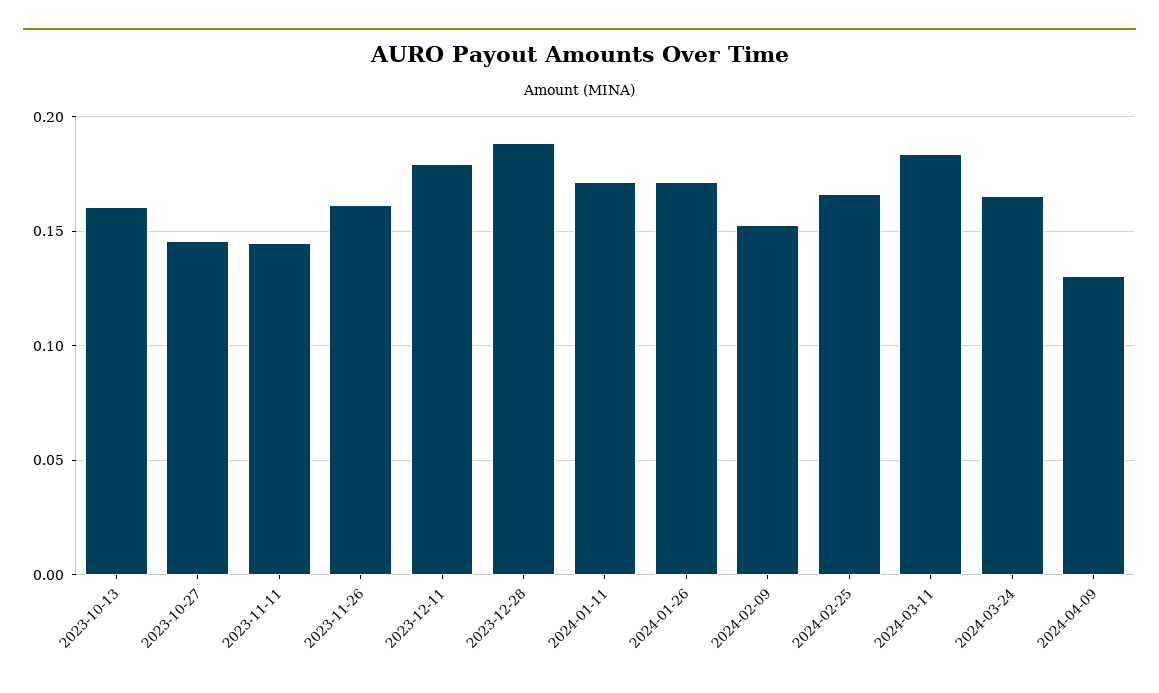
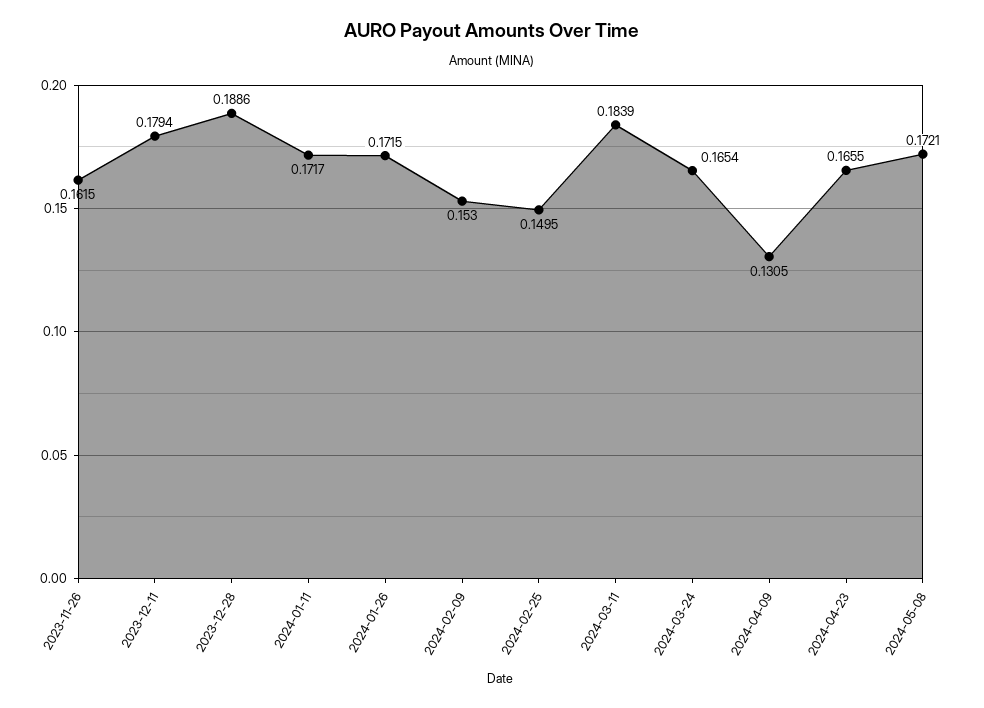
2023-10-13: 0.16 -> none
2023-10-27: 0.145 -> none
2023-11-11: 0.145 -> none
2024-02-25: 0.165 -> 0.1495
2024-04-23: none -> 0.1655
2024-05-08: none -> 0.1721

